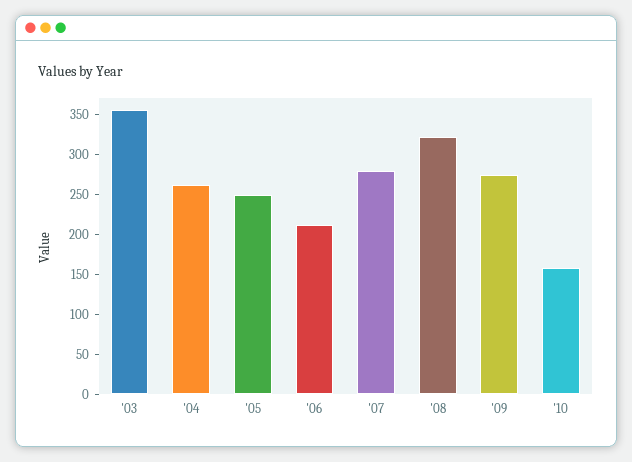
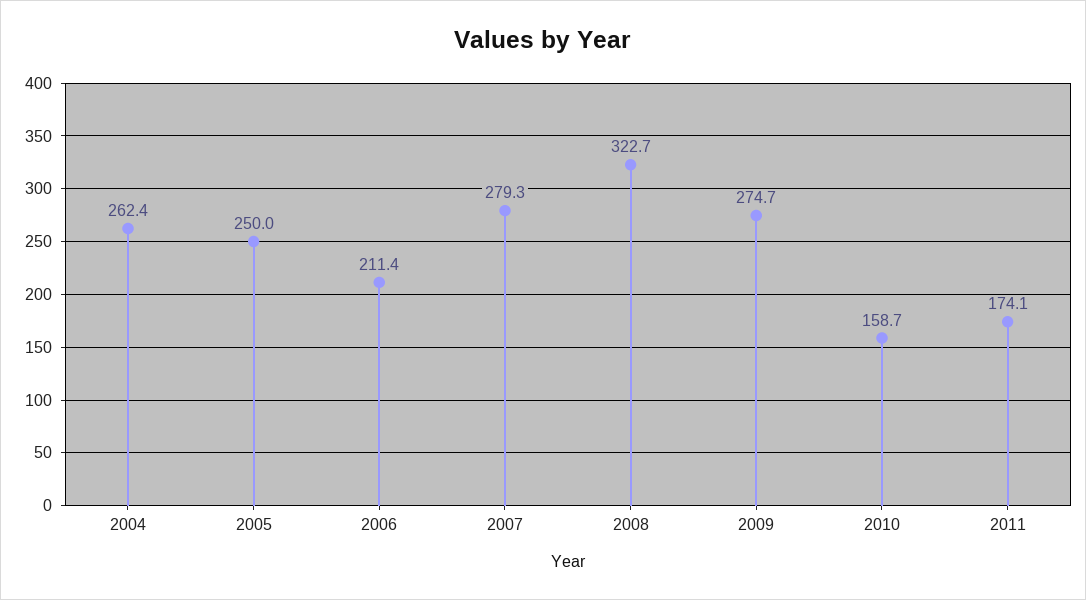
'03: 350 -> none
2011: none -> 174.1

